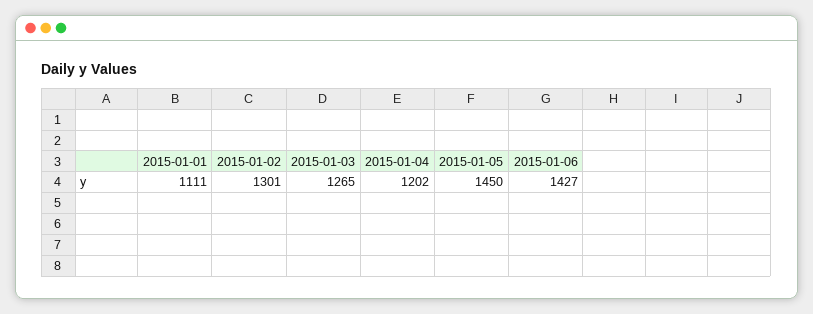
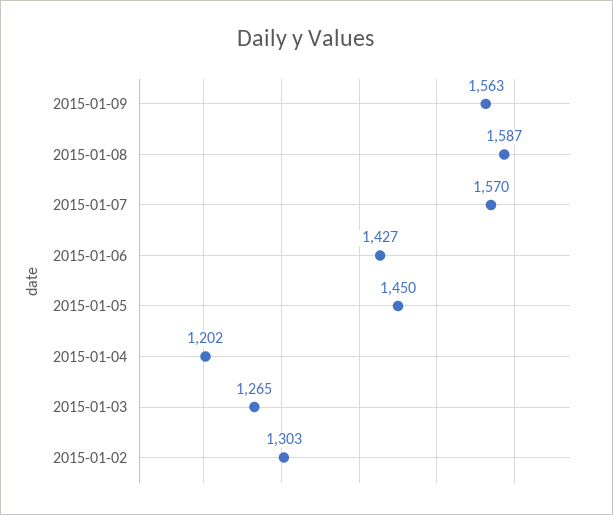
2015-01-01: 1111 -> none
2015-01-02: 1301 -> 1303
2015-01-09: none -> 1563
2015-01-08: none -> 1587
2015-01-07: none -> 1570

